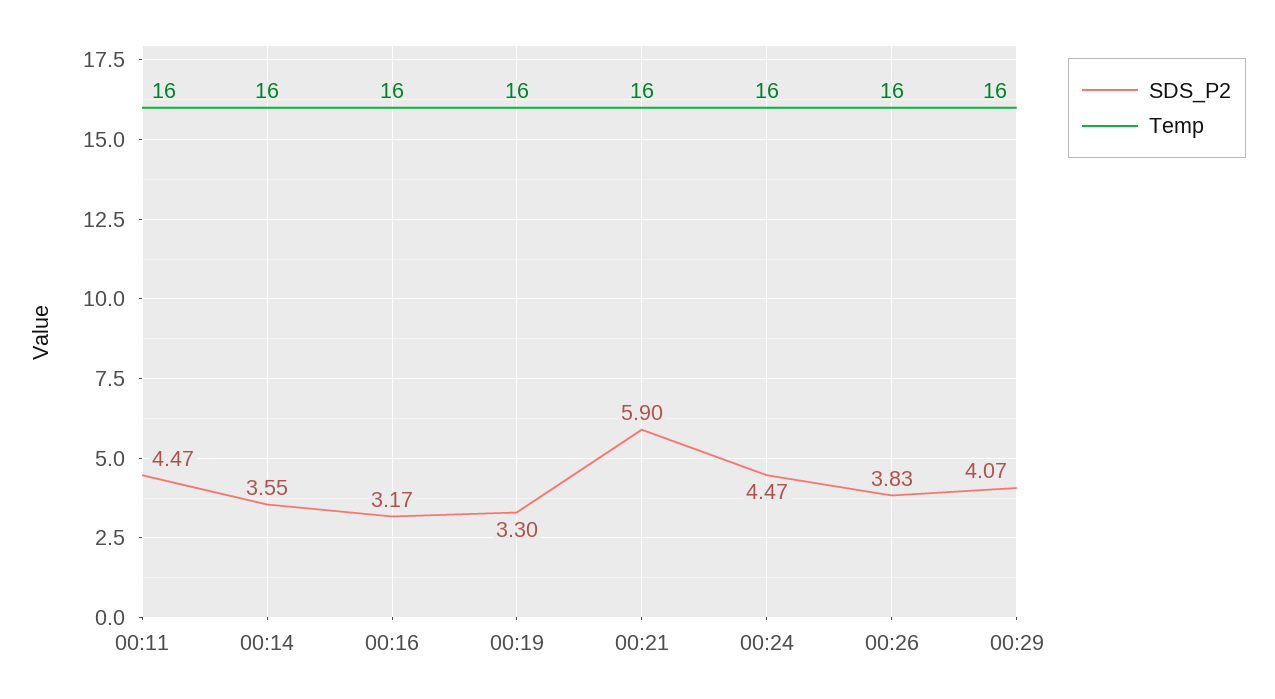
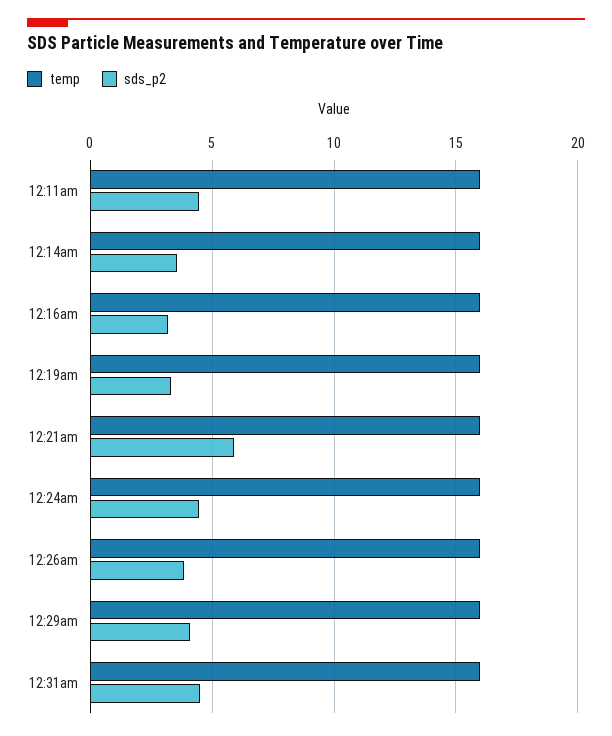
Temp, 12:31am: none -> 16
SDS_P2, 12:31am: none -> 4.5

